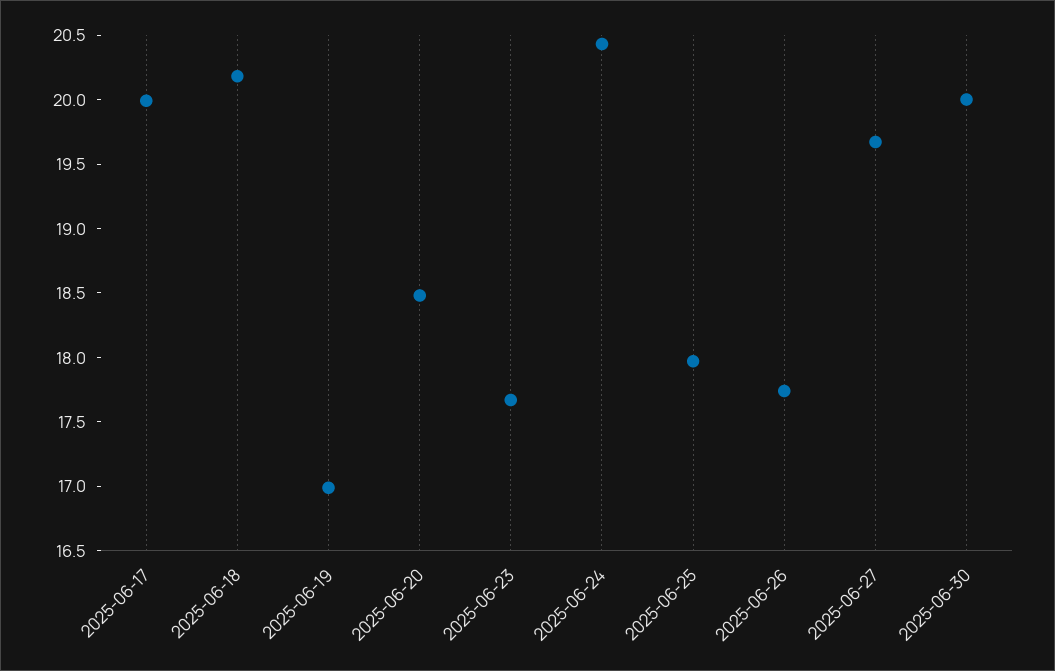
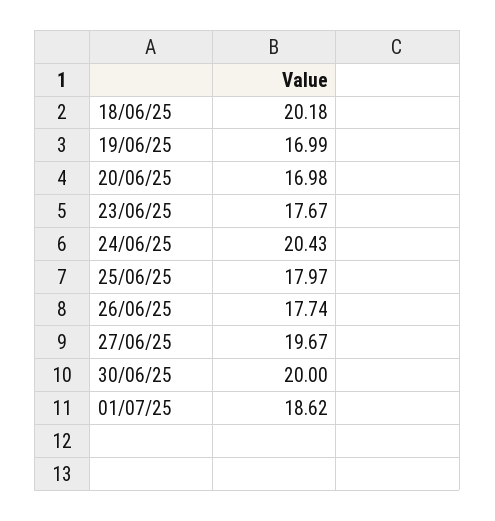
2025-06-17: 20 -> none
2025-06-20: 18.5 -> 16.98
01/07/25: none -> 18.62

